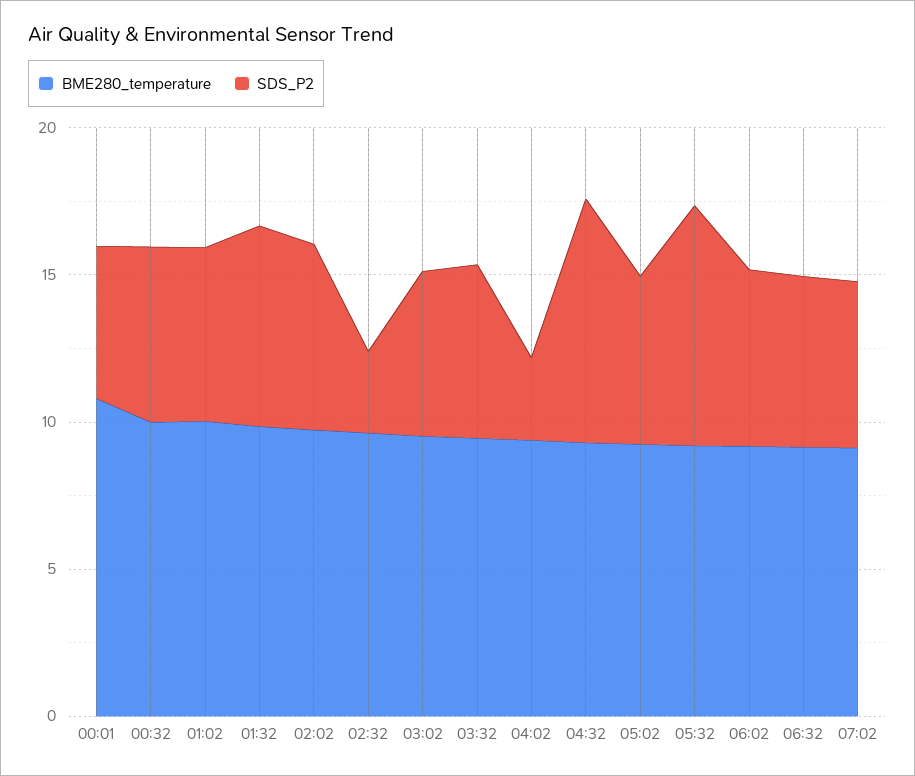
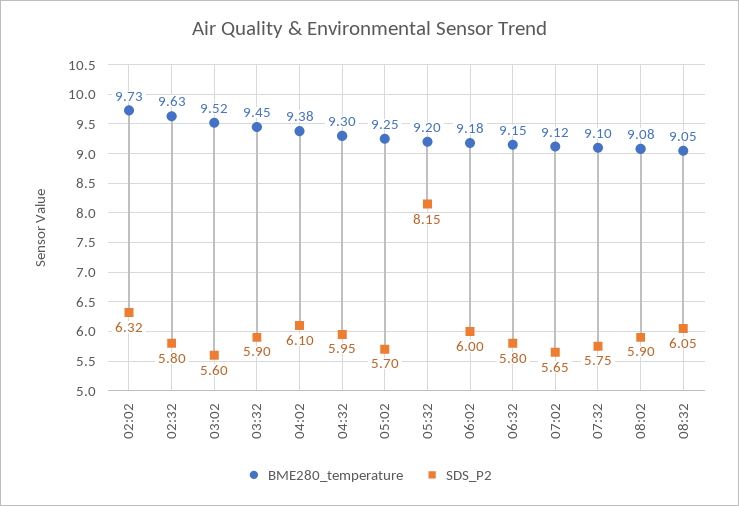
BME280_temperature, 00:01: 11 -> none
SDS_P2, 00:01: 5 -> none
BME280_temperature, 00:32: 10 -> none
SDS_P2, 00:32: 6 -> none
BME280_temperature, 01:02: 10 -> none
SDS_P2, 01:02: 6 -> none
BME280_temperature, 01:32: 10 -> none
SDS_P2, 01:32: 7 -> none
SDS_P2, 02:32: 3 -> 5.8
SDS_P2, 04:02: 3 -> 6.1
SDS_P2, 04:32: 8 -> 5.95
BME280_temperature, 07:32: none -> 9.1
SDS_P2, 07:32: none -> 5.75
BME280_temperature, 08:02: none -> 9.08
SDS_P2, 08:02: none -> 5.9
BME280_temperature, 08:32: none -> 9.05
SDS_P2, 08:32: none -> 6.05

